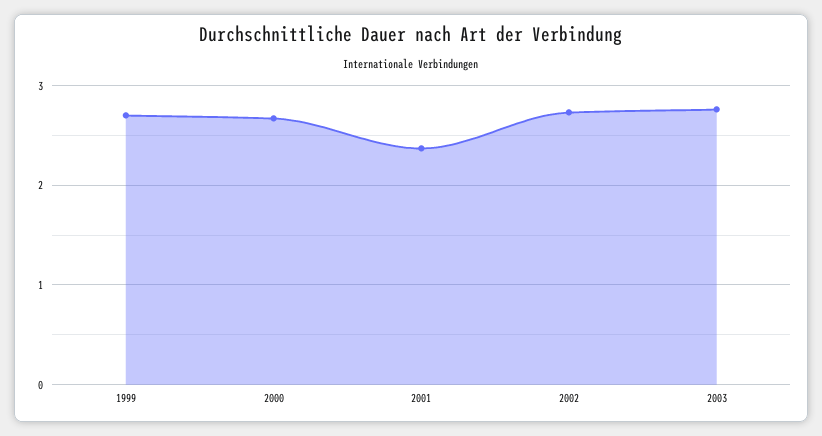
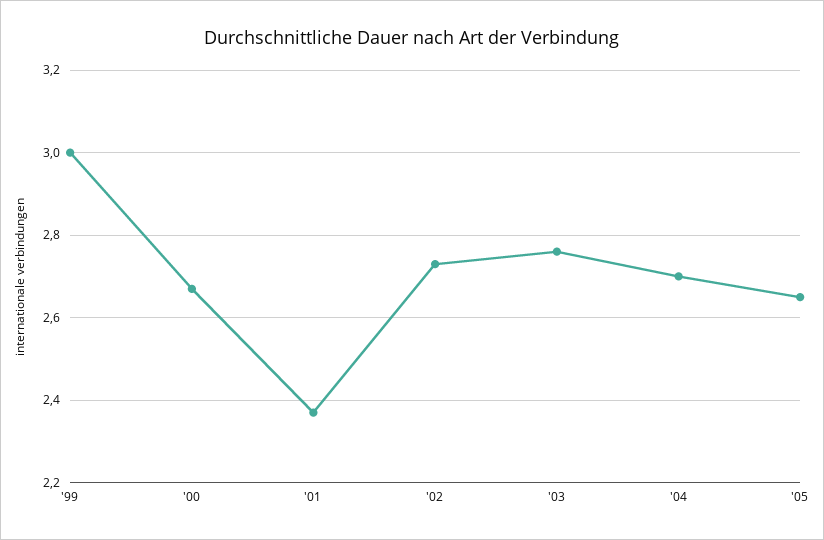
1999: 2.7 -> 3
'04: none -> 2.7
'05: none -> 2.65

